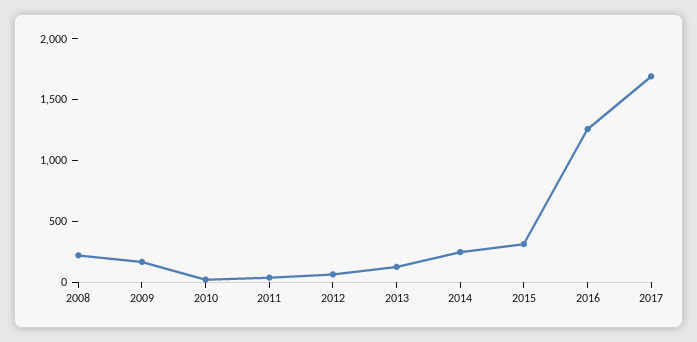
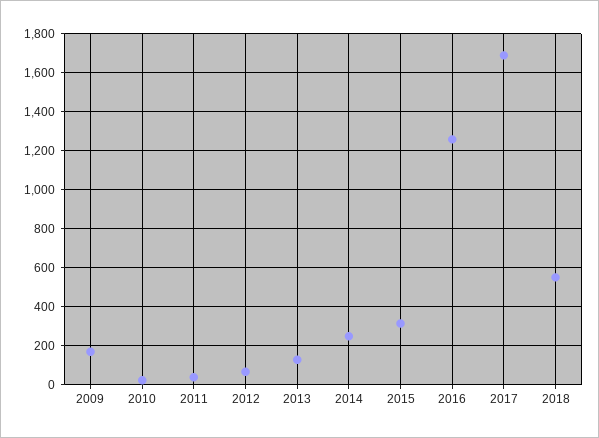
2008: 200 -> none
2018: none -> 550

